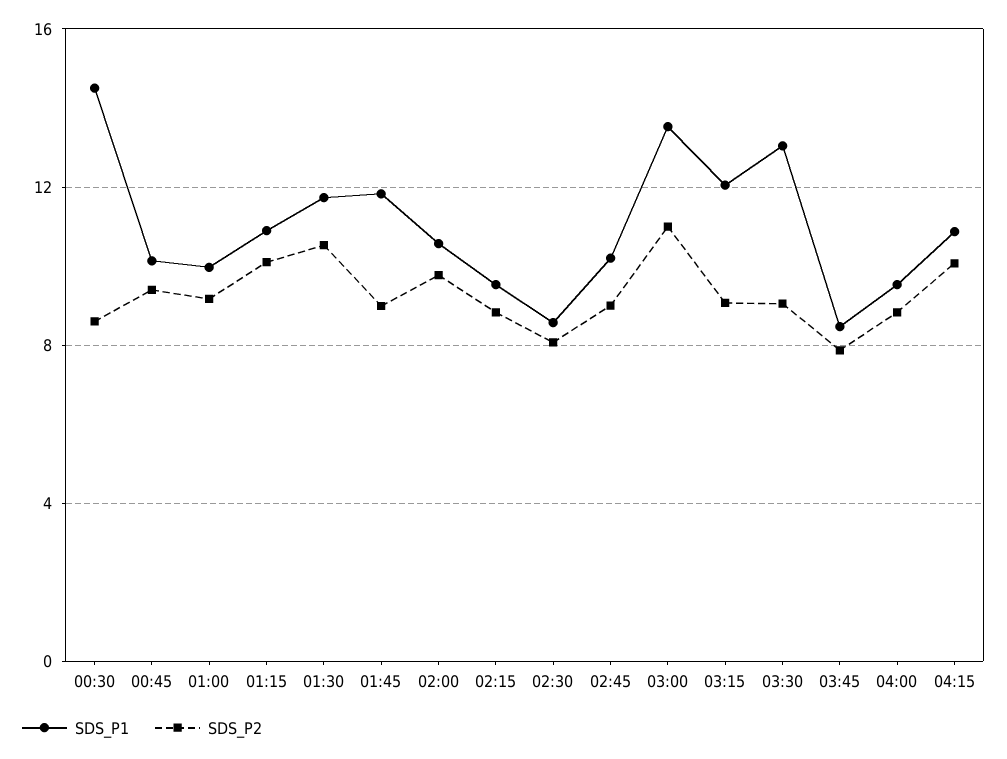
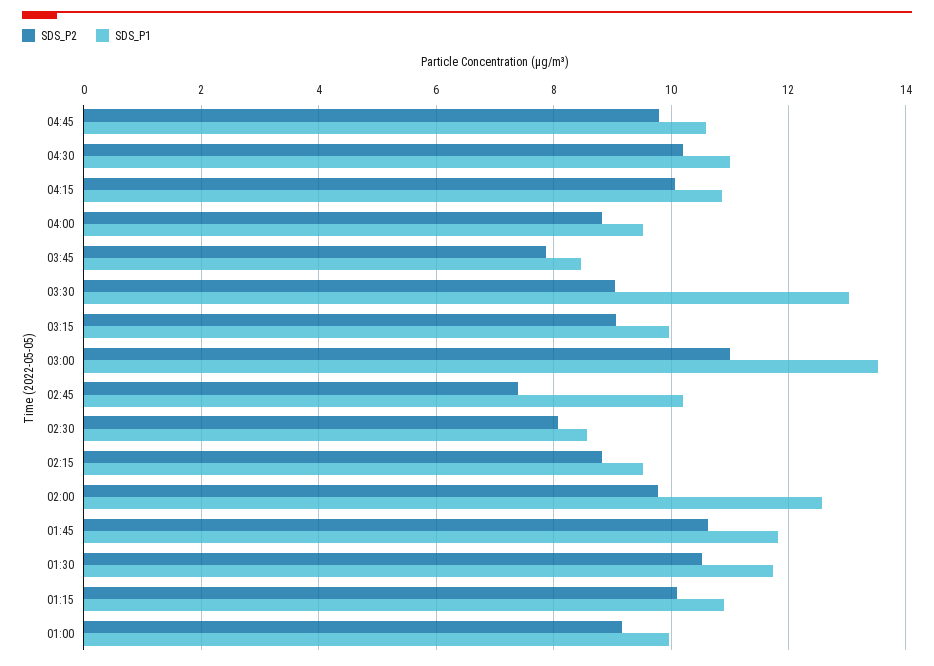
SDS_P1, 00:30: 14.5 -> none
SDS_P2, 00:30: 8.5 -> none
SDS_P1, 00:45: 10 -> none
SDS_P2, 00:45: 9.5 -> none
SDS_P2, 01:45: 9 -> 10.6
SDS_P1, 02:00: 10.5 -> 12.6
SDS_P2, 02:45: 9 -> 7.4
SDS_P1, 03:15: 12 -> 10
SDS_P2, 04:45: none -> 9.8
SDS_P1, 04:45: none -> 10.6
SDS_P2, 04:30: none -> 10.2
SDS_P1, 04:30: none -> 11

